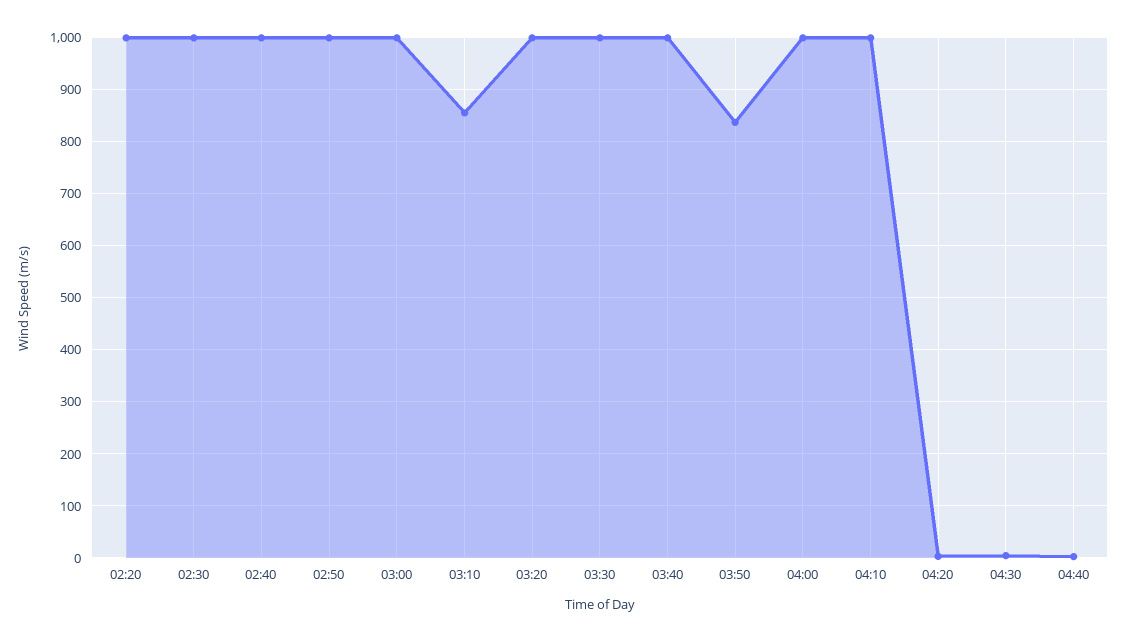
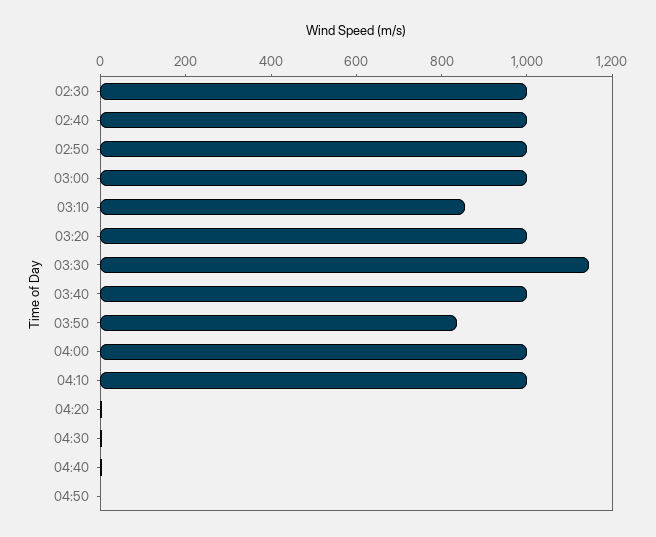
02:20: 1000 -> none
03:30: 1000 -> 1150
04:50: none -> 0

